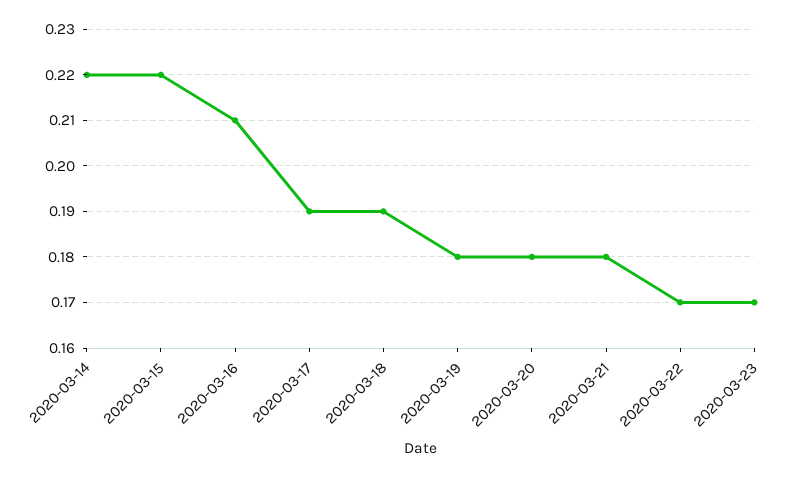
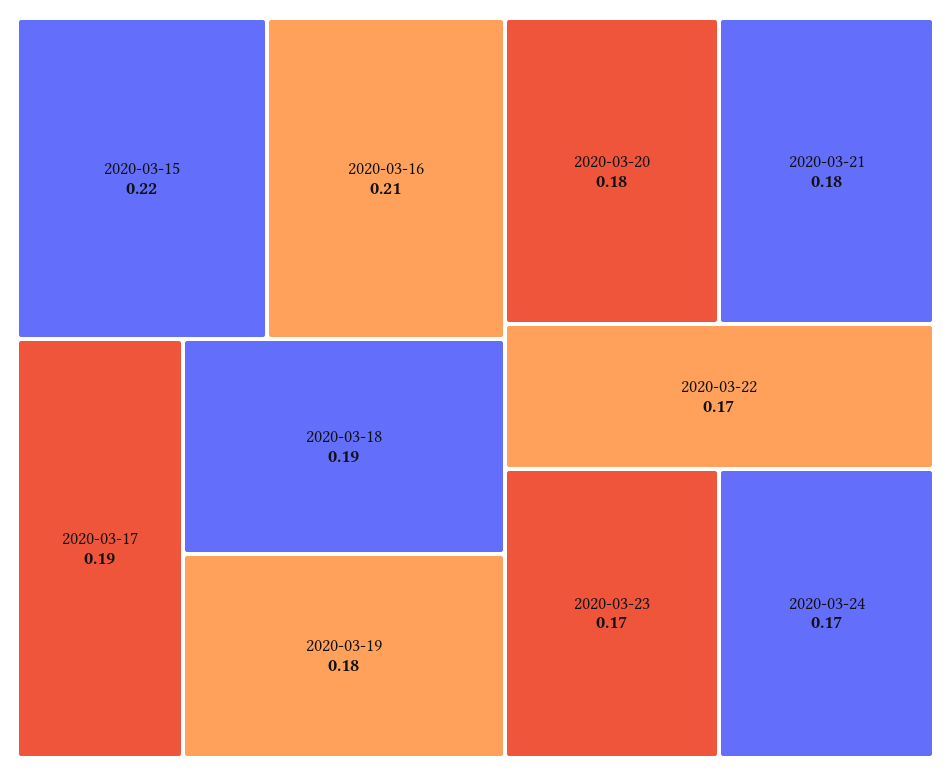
2020-03-14: 0.22 -> none
2020-03-24: none -> 0.17

